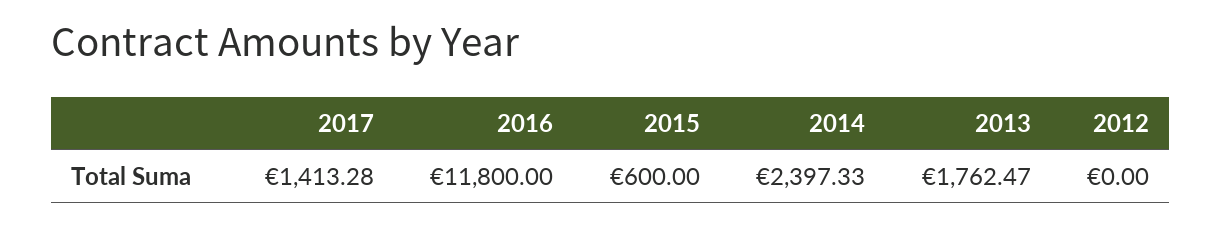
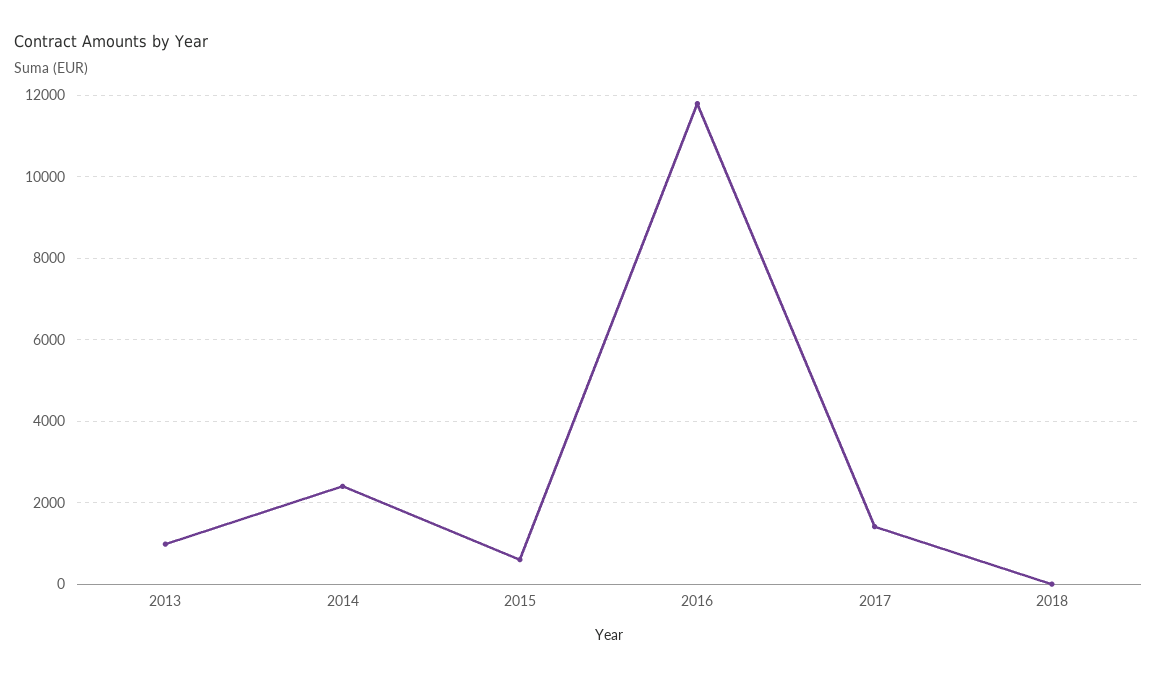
2013: 1762.47 -> 1000
2012: 0 -> none
2018: none -> 0

